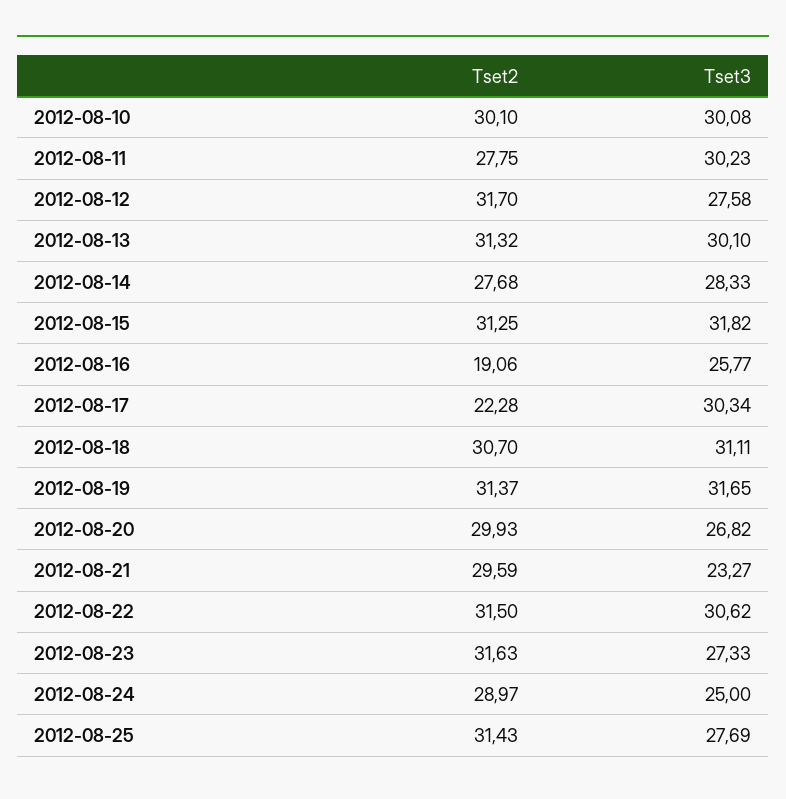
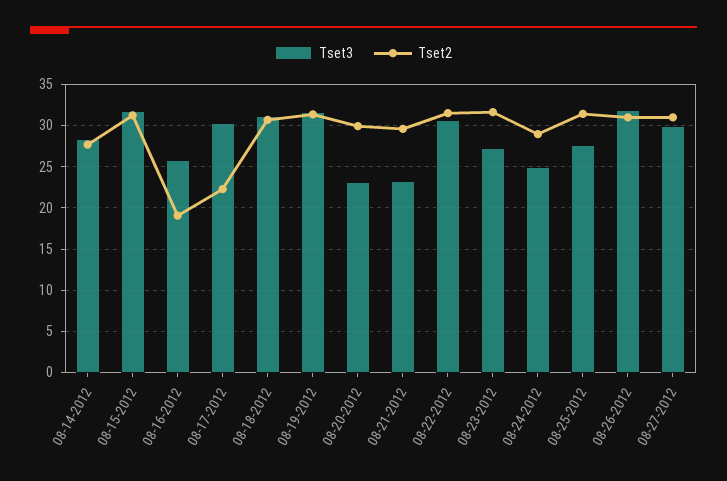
Tset2, 2012-08-10: 30.1 -> none
Tset3, 2012-08-10: 30.08 -> none
Tset2, 2012-08-11: 27.75 -> none
Tset3, 2012-08-11: 30.23 -> none
Tset2, 2012-08-12: 31.7 -> none
Tset3, 2012-08-12: 27.58 -> none
Tset2, 2012-08-13: 31.32 -> none
Tset3, 2012-08-13: 30.1 -> none
Tset3, 2012-08-20: 26.82 -> 23
Tset3, 08-26-2012: none -> 32
Tset2, 08-26-2012: none -> 31
Tset3, 08-27-2012: none -> 30
Tset2, 08-27-2012: none -> 31

